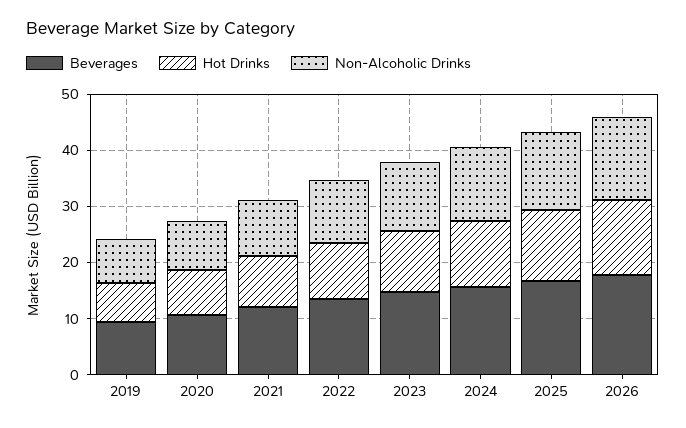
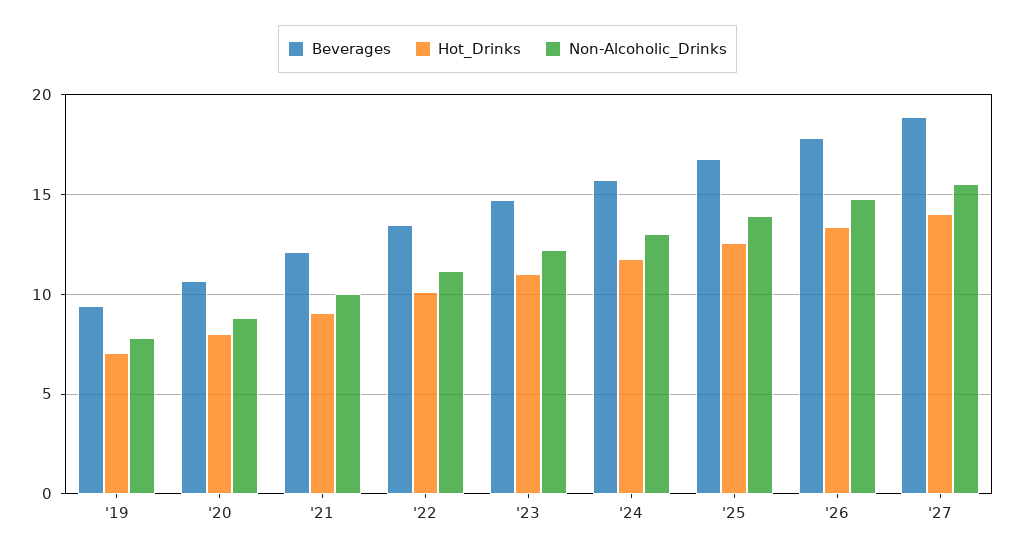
Beverages, '27: none -> 19
Hot Drinks, '27: none -> 14
Non-Alcoholic Drinks, '27: none -> 15.5

